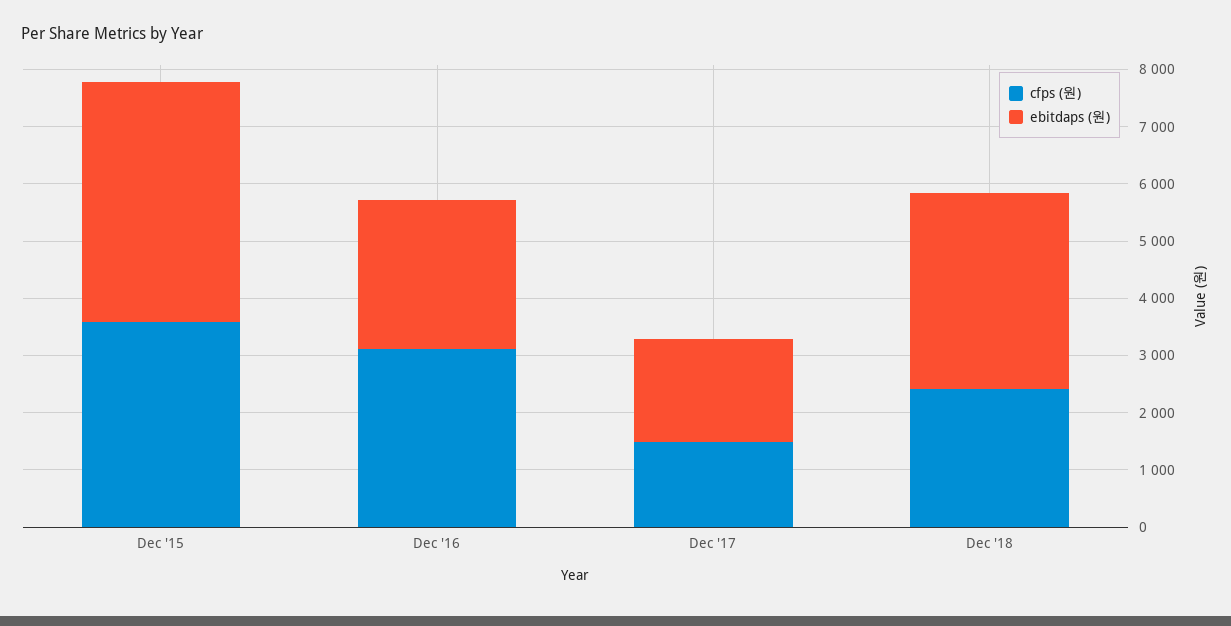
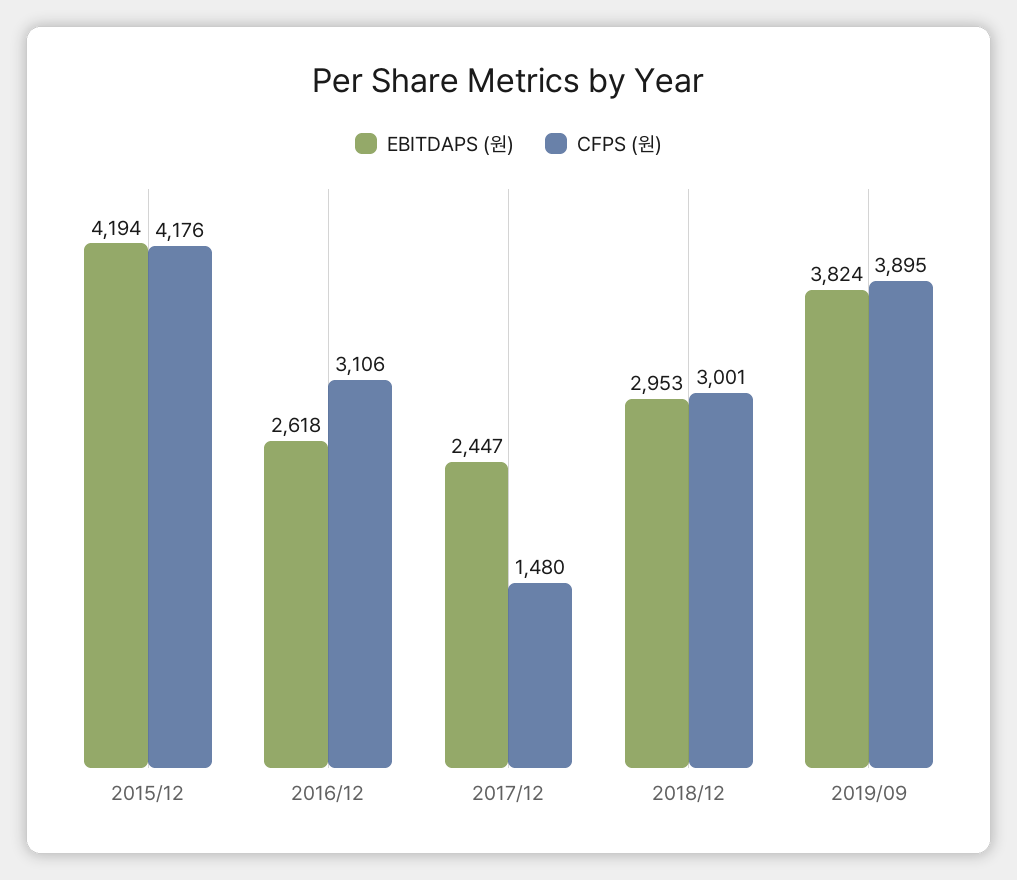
cfps (원), Dec '15: 3600 -> 4176
ebitdaps (원), Dec '17: 1800 -> 2447
cfps (원), Dec '18: 2400 -> 3001
ebitdaps (원), Dec '18: 3400 -> 2953
ebitdaps (원), 2019/09: none -> 3824
cfps (원), 2019/09: none -> 3895

